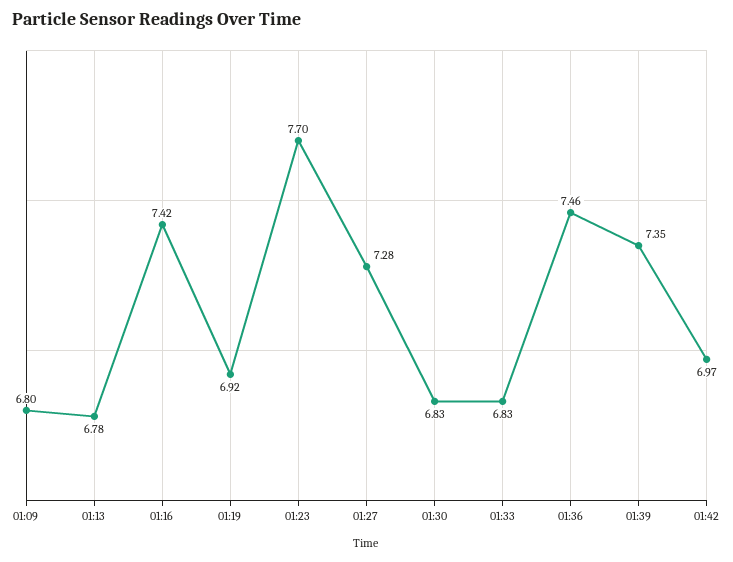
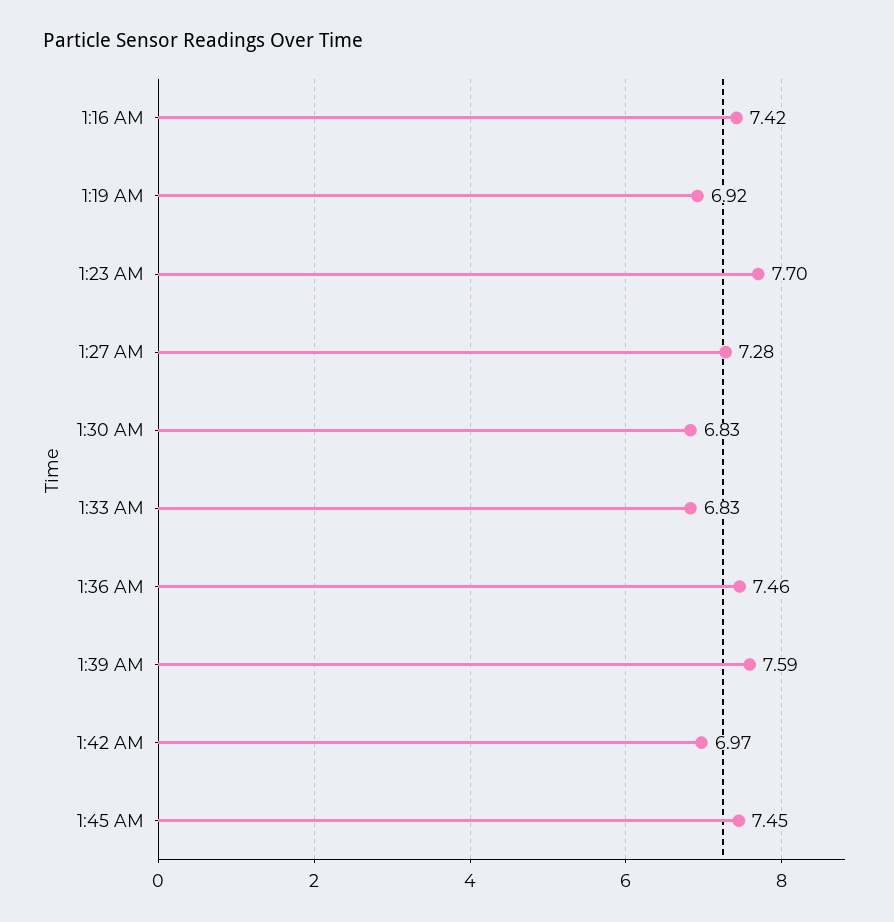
01:09: 6.8 -> none
01:13: 6.78 -> none
01:39: 7.35 -> 7.59
1:45 AM: none -> 7.45

